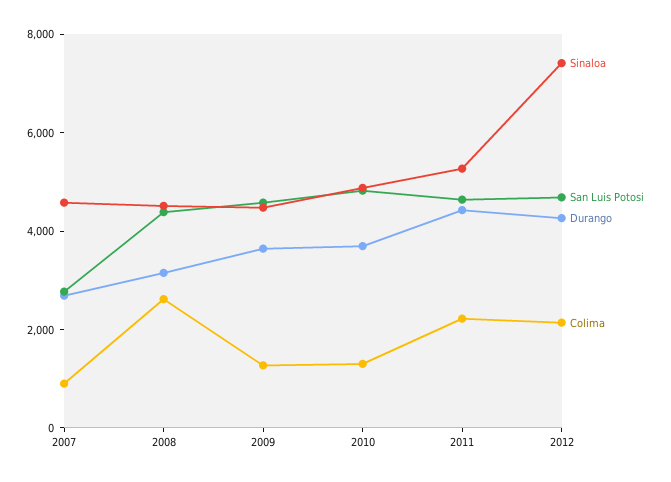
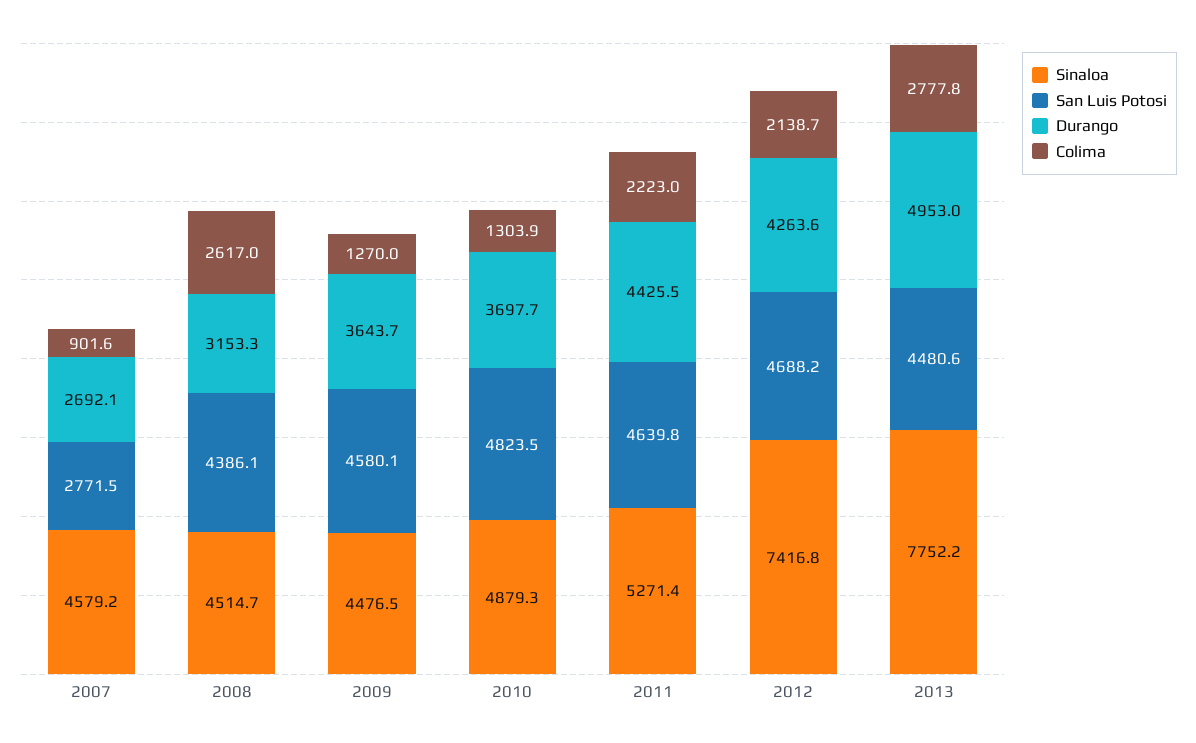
Sinaloa, 2013: none -> 7752.2
San Luis Potosi, 2013: none -> 4480.6
Durango, 2013: none -> 4953
Colima, 2013: none -> 2777.8

